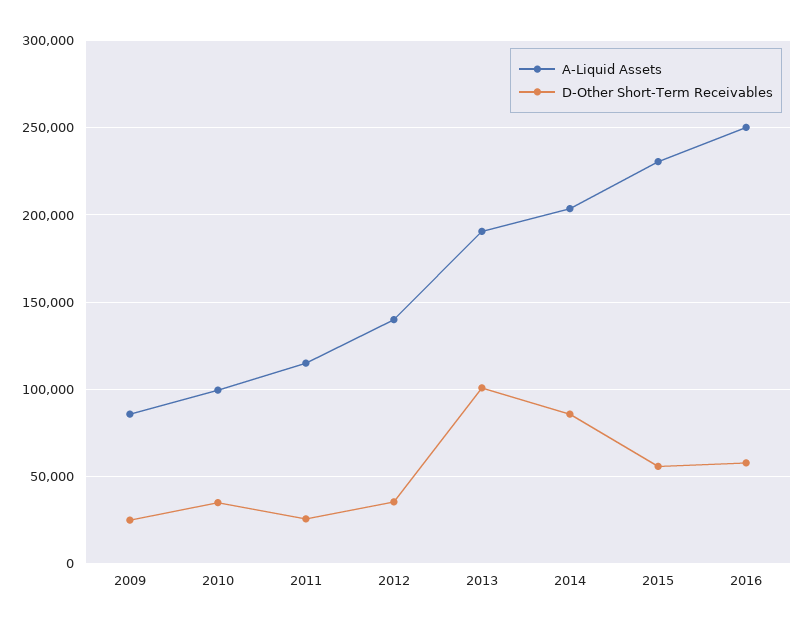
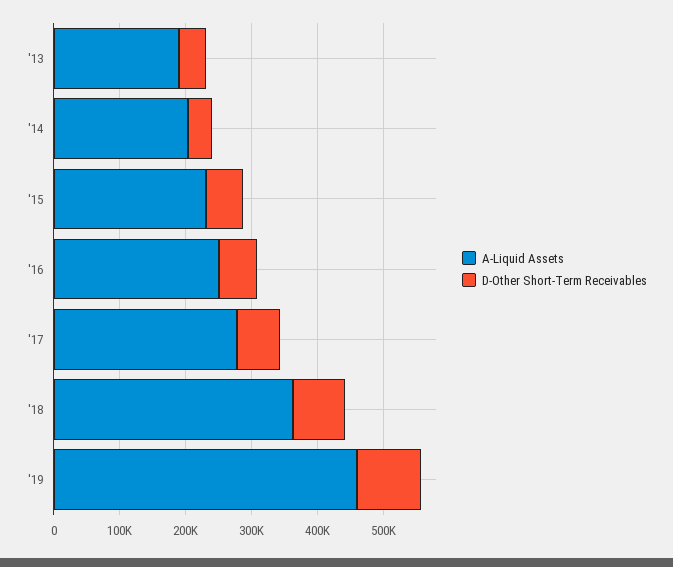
A-Liquid Assets, 2009: 85000 -> none
D-Other Short-Term Receivables, 2009: 25000 -> none
A-Liquid Assets, 2010: 100000 -> none
D-Other Short-Term Receivables, 2010: 35000 -> none
A-Liquid Assets, 2011: 115000 -> none
D-Other Short-Term Receivables, 2011: 25000 -> none
A-Liquid Assets, 2012: 140000 -> none
D-Other Short-Term Receivables, 2012: 35000 -> none
D-Other Short-Term Receivables, 2013: 100000 -> 40000
D-Other Short-Term Receivables, 2014: 85000 -> 40000
A-Liquid Assets, '17: none -> 280000
D-Other Short-Term Receivables, '17: none -> 60000
A-Liquid Assets, '18: none -> 360000
D-Other Short-Term Receivables, '18: none -> 80000
A-Liquid Assets, '19: none -> 460000
D-Other Short-Term Receivables, '19: none -> 100000

